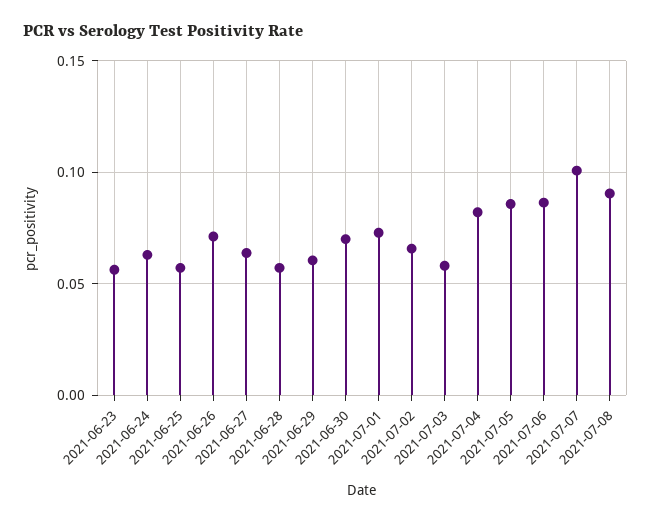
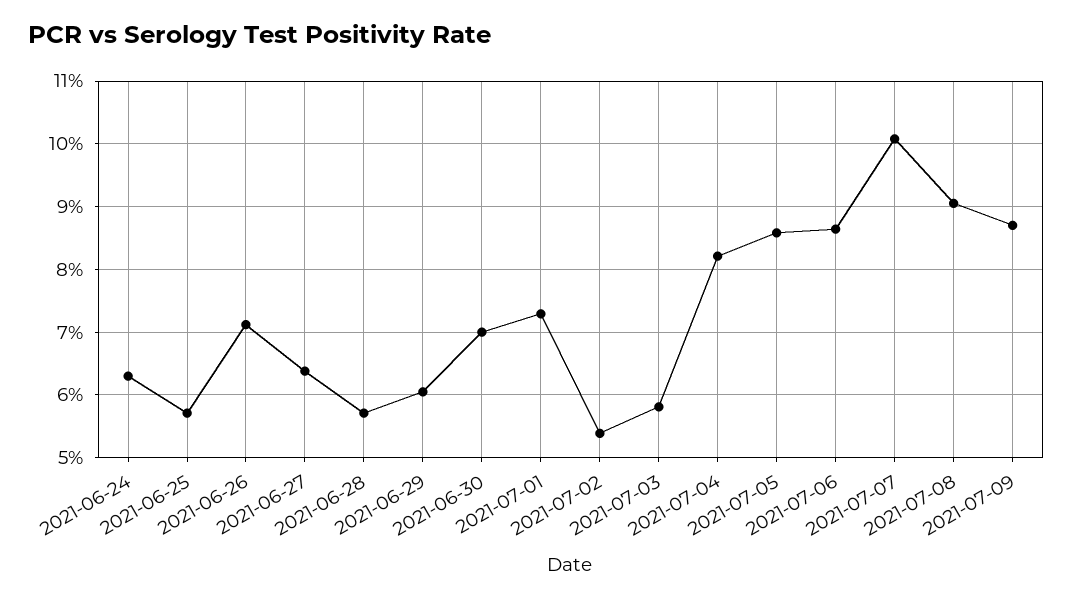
2021-06-23: 0.055 -> none
2021-07-02: 0.065 -> 0.054
2021-07-09: none -> 0.087

